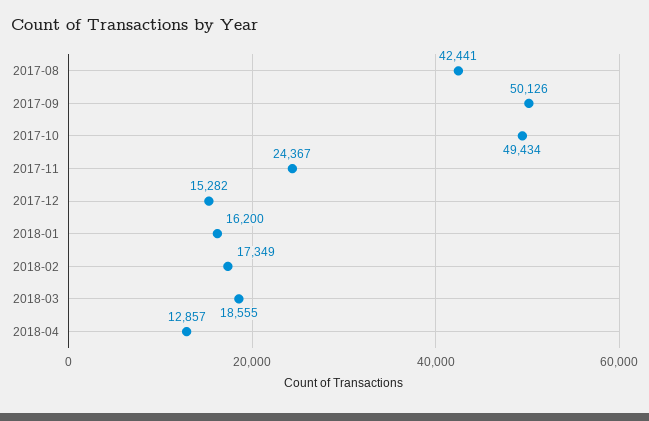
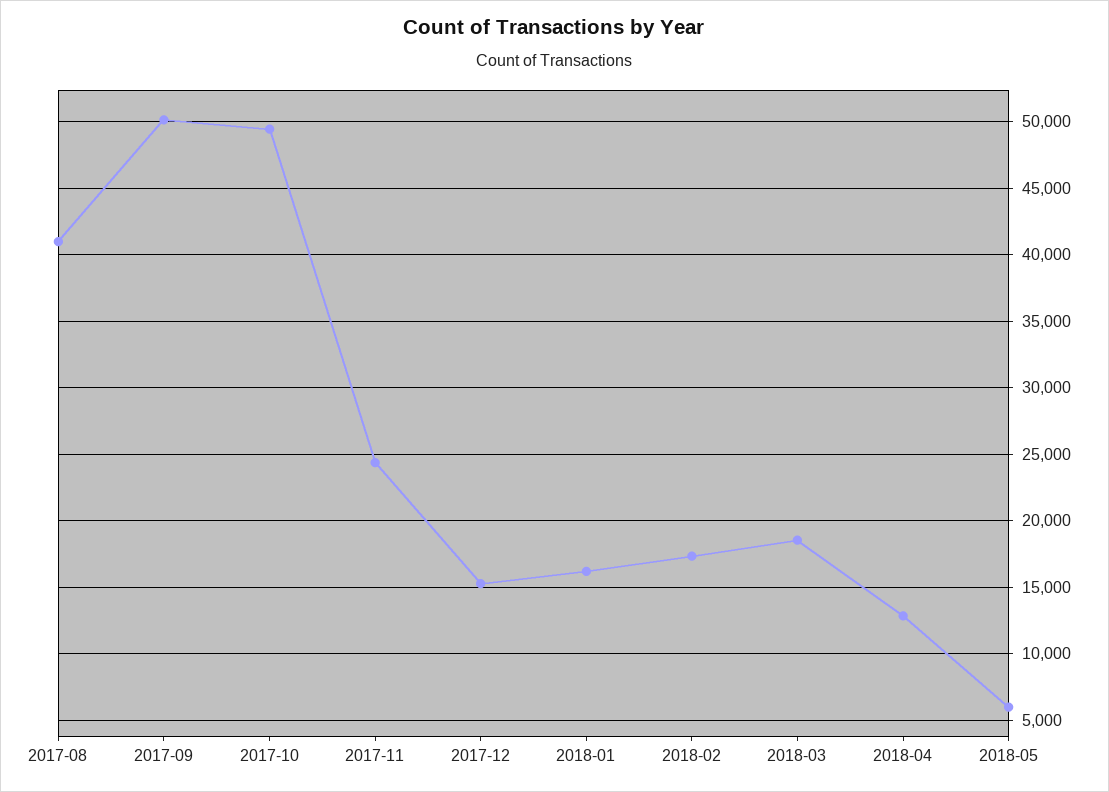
2017-08: 42441 -> 41000
2018-05: none -> 6000

